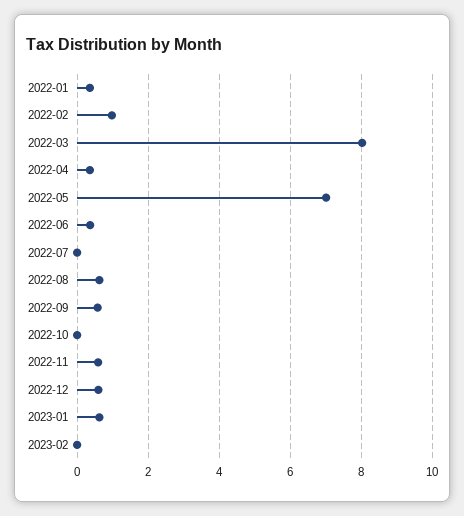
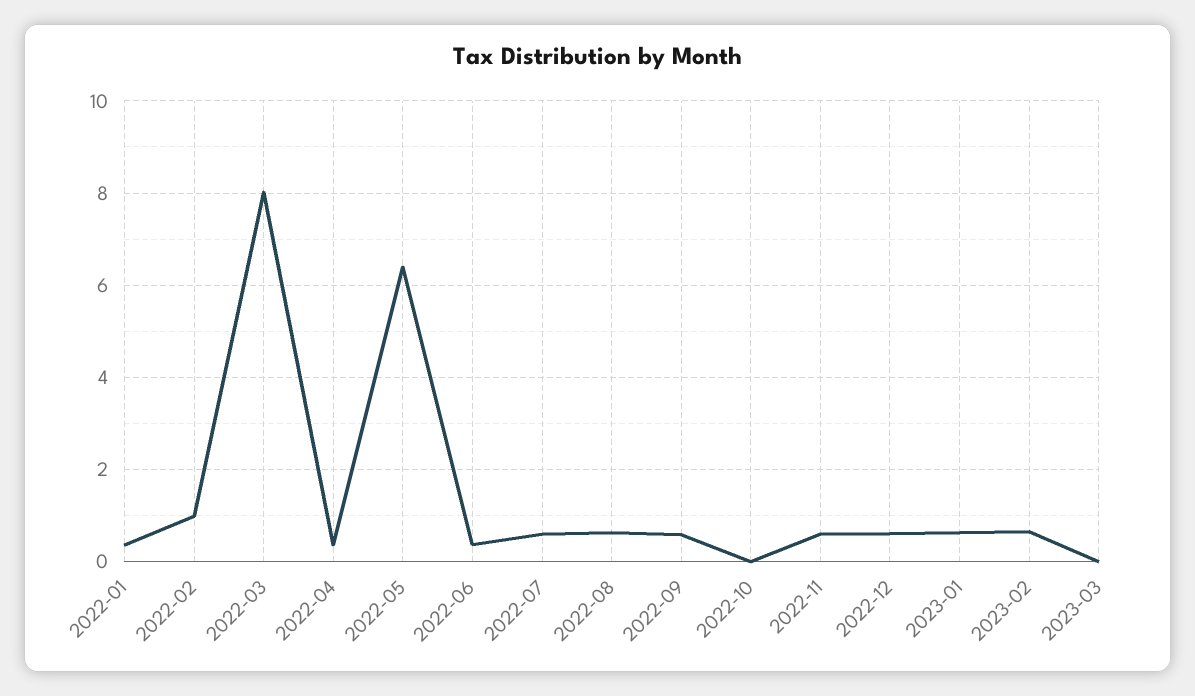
2022-05: 7 -> 6.4
2022-07: 0 -> 0.6
2023-02: 0 -> 0.6
2023-03: none -> 0

